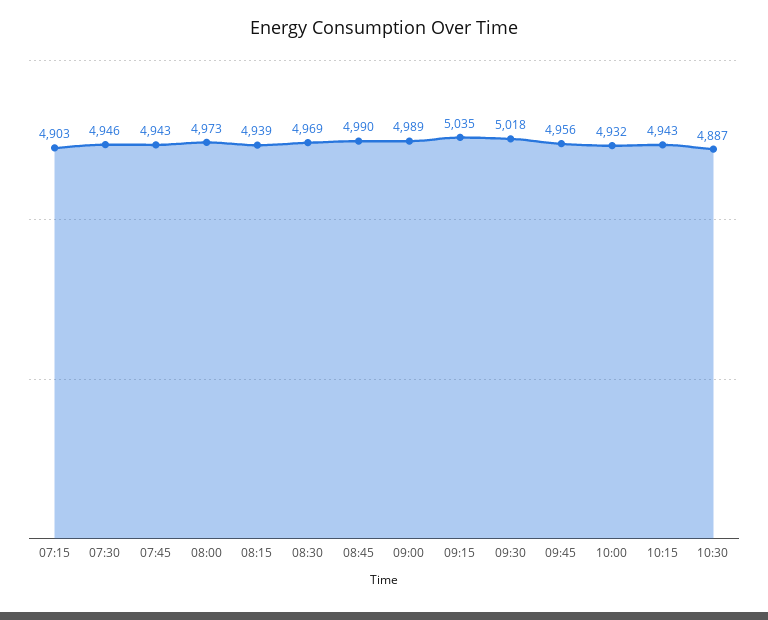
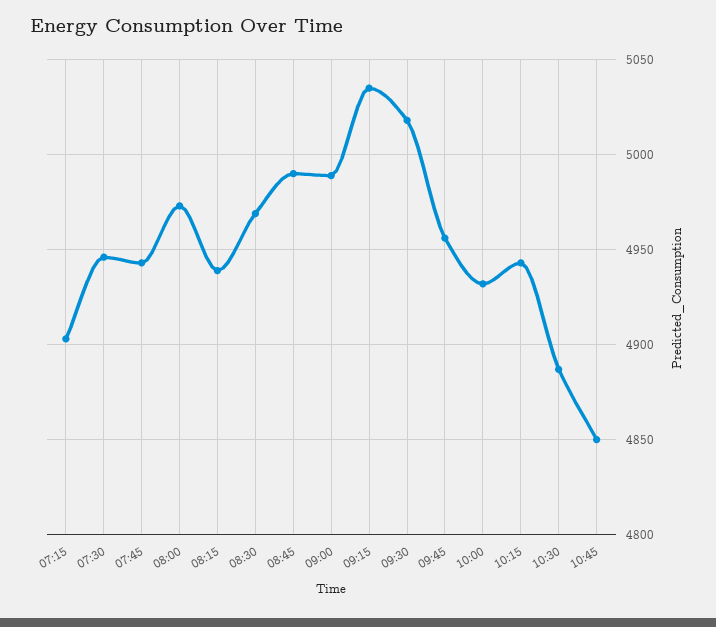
10:45: none -> 4850

